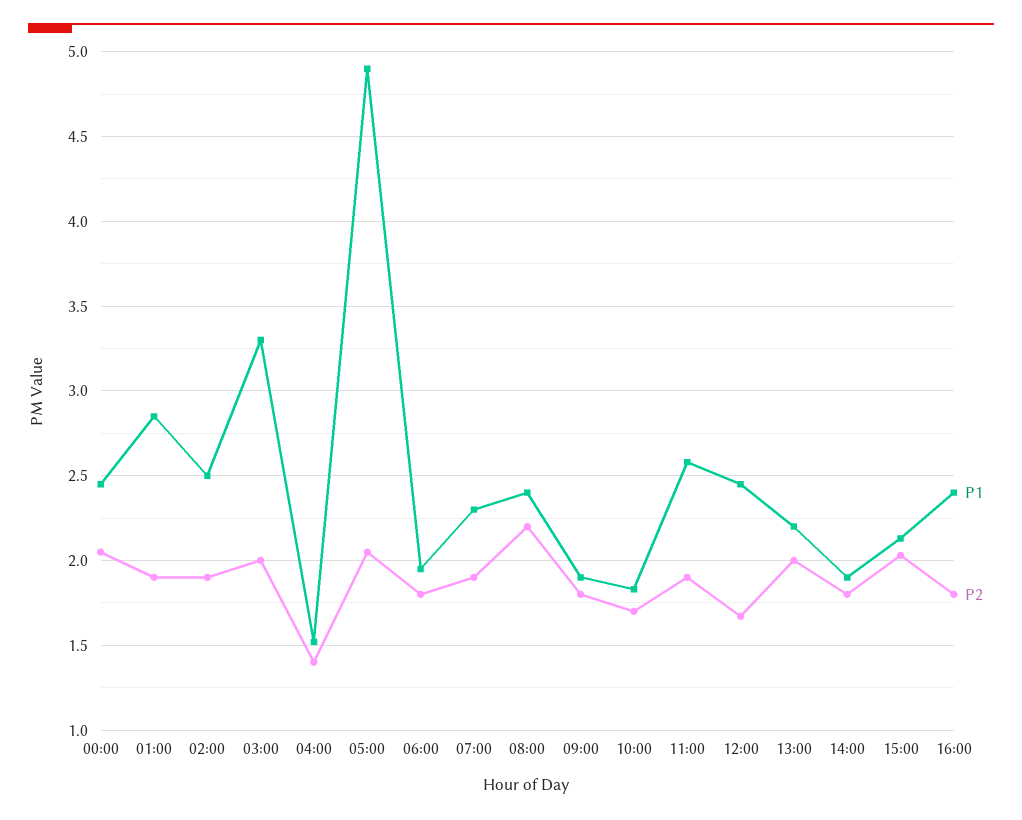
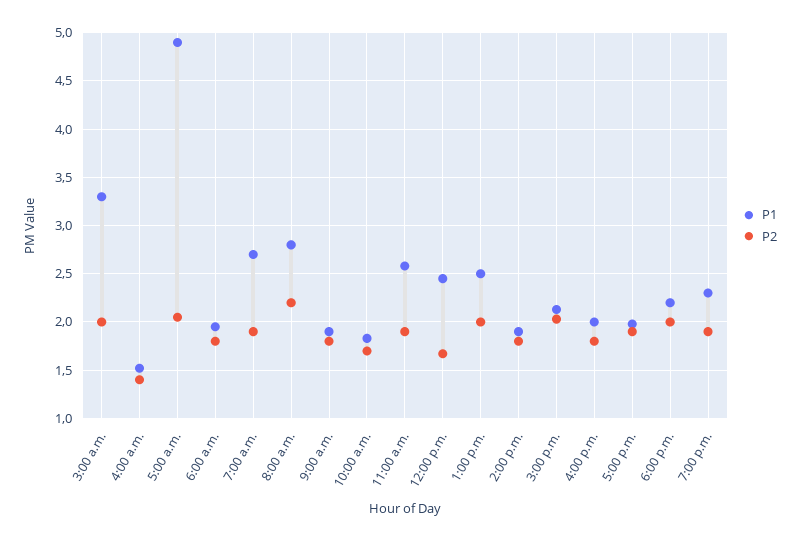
P1, 00:00: 2.45 -> none
P2, 00:00: 2.05 -> none
P1, 01:00: 2.85 -> none
P2, 01:00: 1.9 -> none
P1, 02:00: 2.5 -> none
P2, 02:00: 1.9 -> none
P1, 07:00: 2.3 -> 2.7
P1, 08:00: 2.4 -> 2.8
P1, 13:00: 2.2 -> 2.5
P1, 16:00: 2.4 -> 2
P1, 5:00 p.m.: none -> 2
P2, 5:00 p.m.: none -> 1.9
P1, 6:00 p.m.: none -> 2.2
P2, 6:00 p.m.: none -> 2
P1, 7:00 p.m.: none -> 2.3
P2, 7:00 p.m.: none -> 1.9

